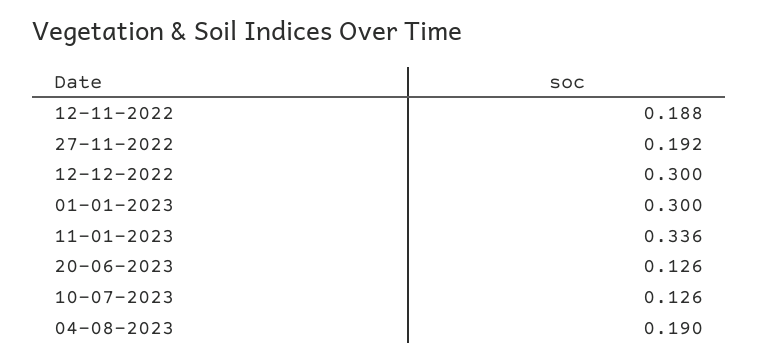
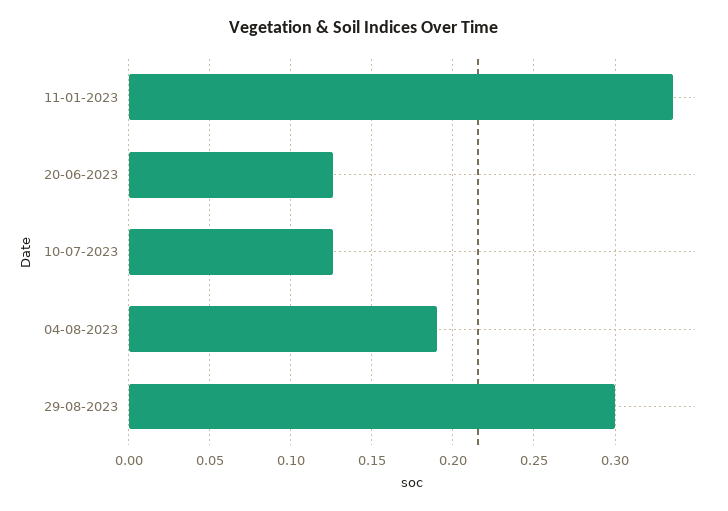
12-11-2022: 0.188 -> none
27-11-2022: 0.192 -> none
12-12-2022: 0.3 -> none
01-01-2023: 0.3 -> none
29-08-2023: none -> 0.3

